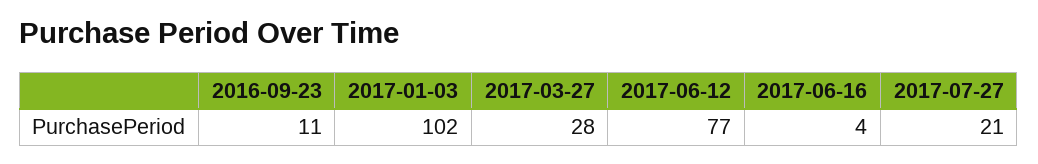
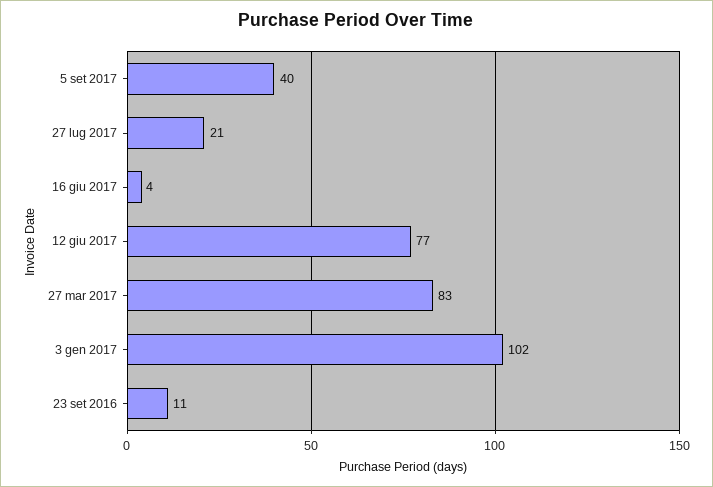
2017-03-27: 28 -> 83
5 set 2017: none -> 40

